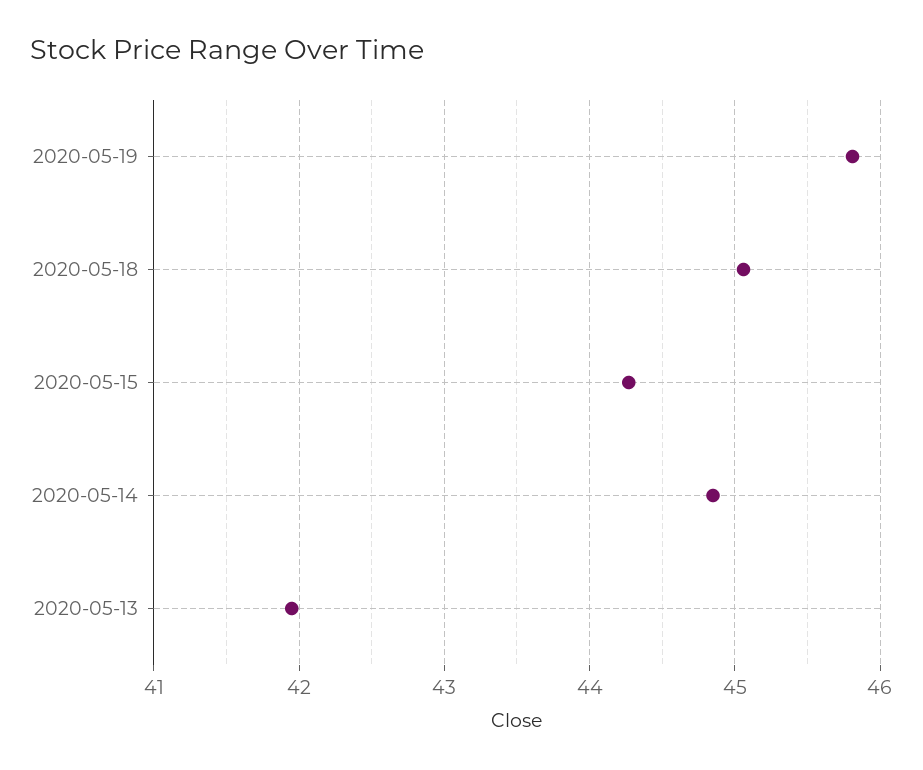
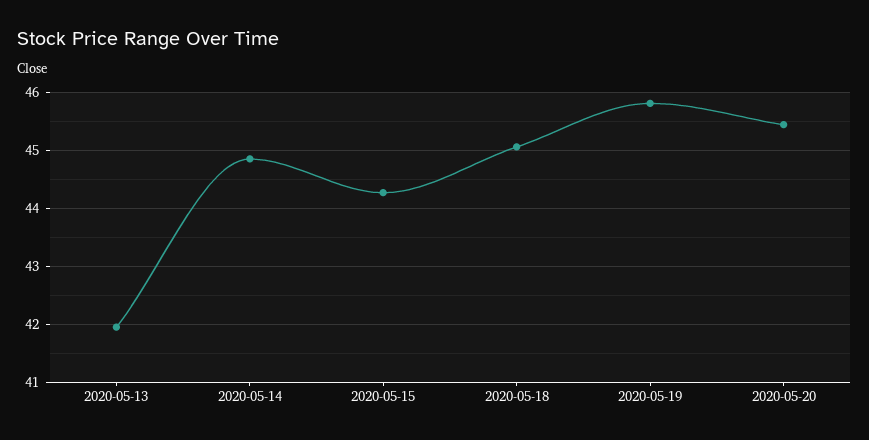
2020-05-20: none -> 45.4

